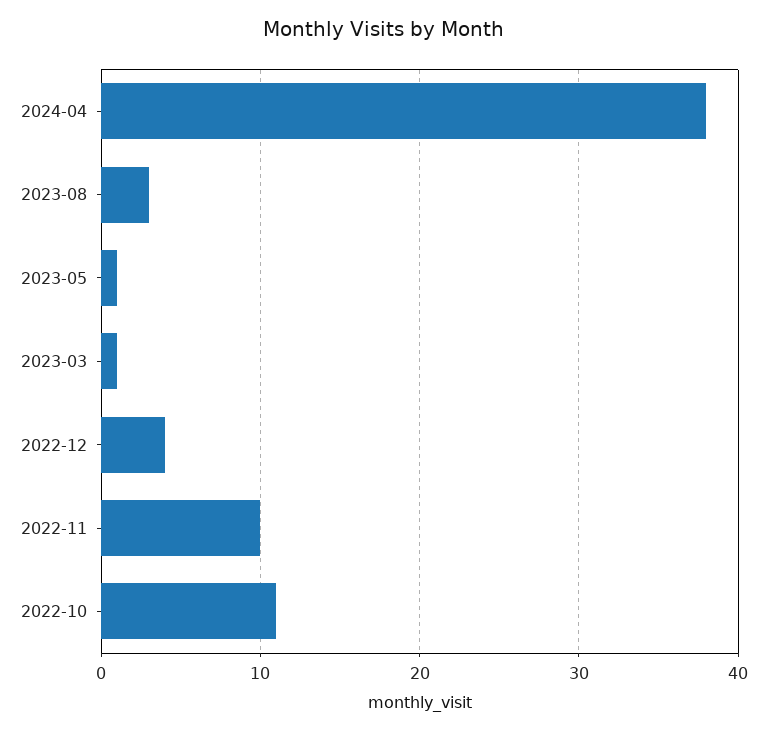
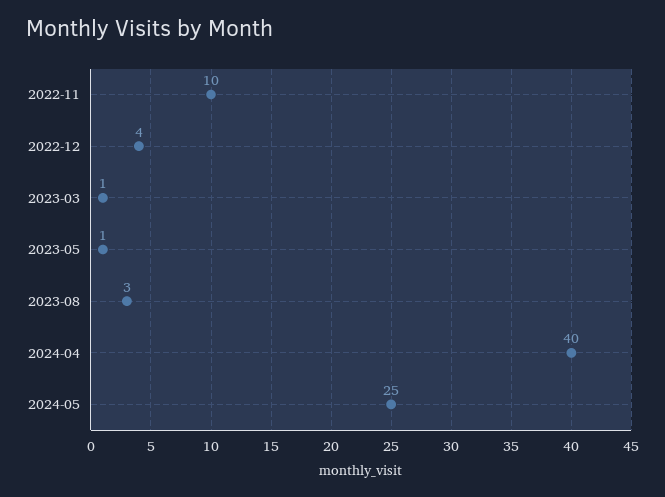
2024-04: 38 -> 40
2022-10: 11 -> none
2024-05: none -> 25

